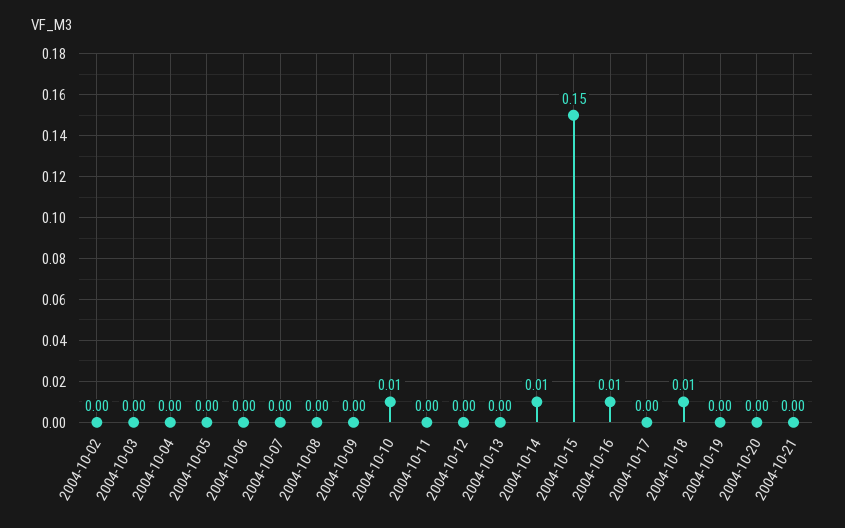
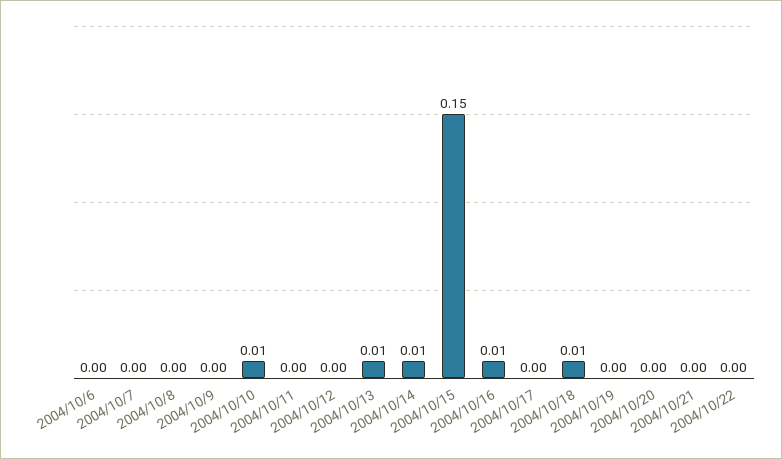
2004-10-02: 0 -> none
2004-10-03: 0 -> none
2004-10-04: 0 -> none
2004-10-05: 0 -> none
2004-10-13: 0 -> 0.01
2004/10/22: none -> 0

